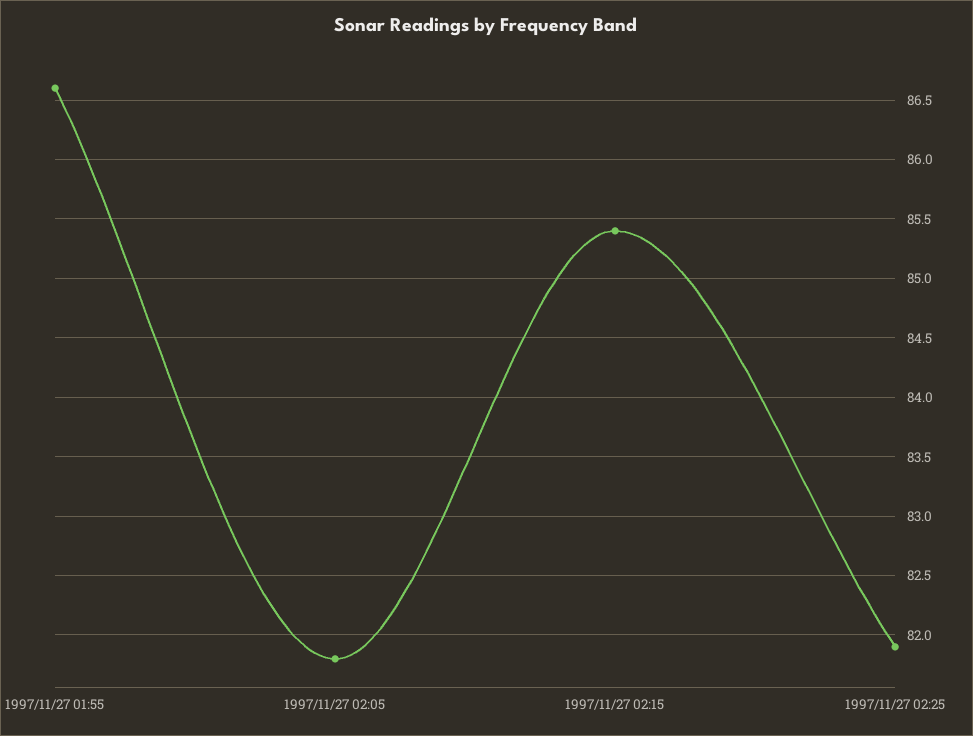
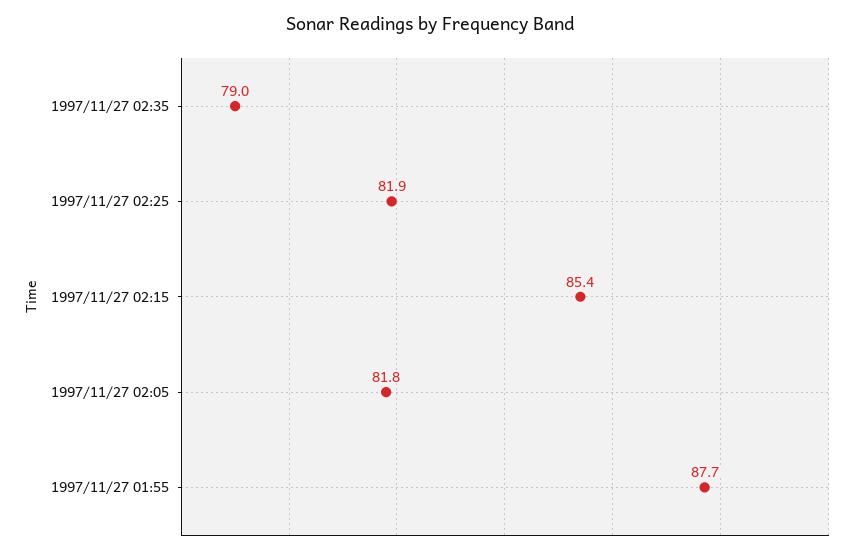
1997/11/27 01:55: 86.6 -> 87.7
1997/11/27 02:35: none -> 79

